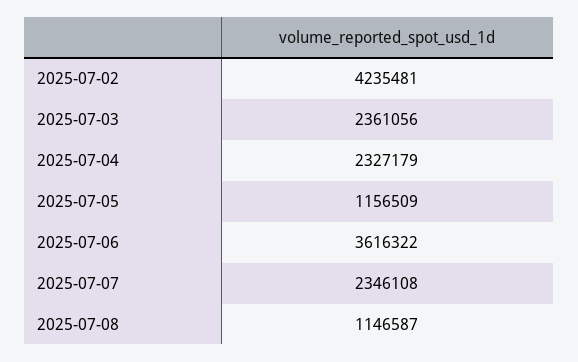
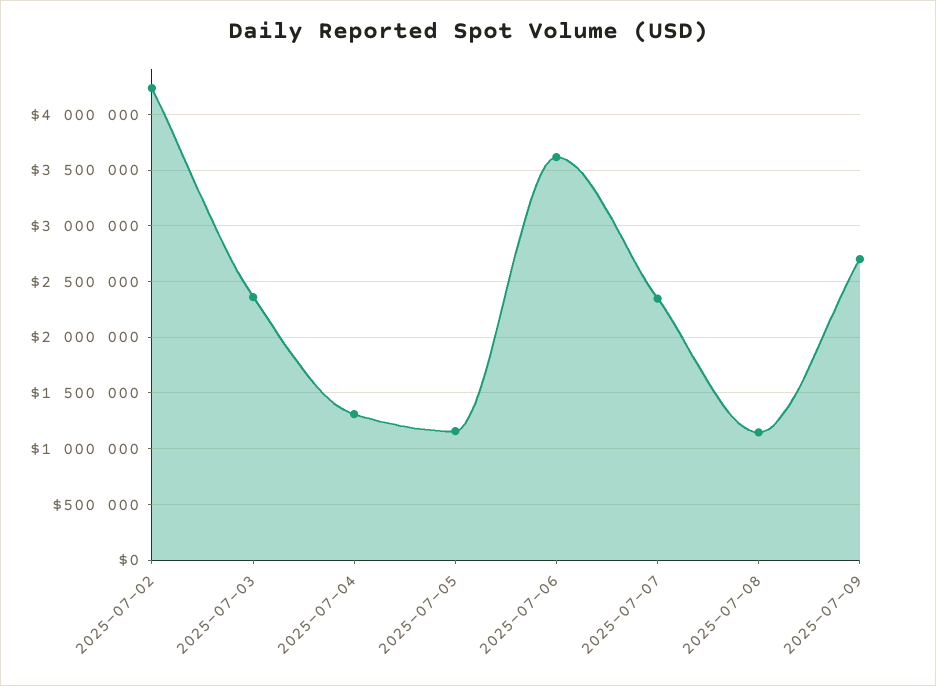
2025-07-04: 2327179 -> 1300000
2025-07-09: none -> 2700000

